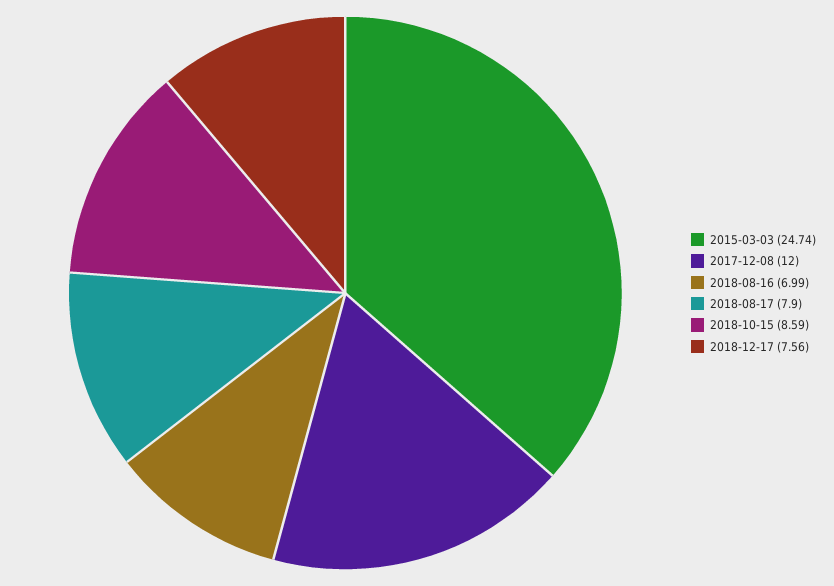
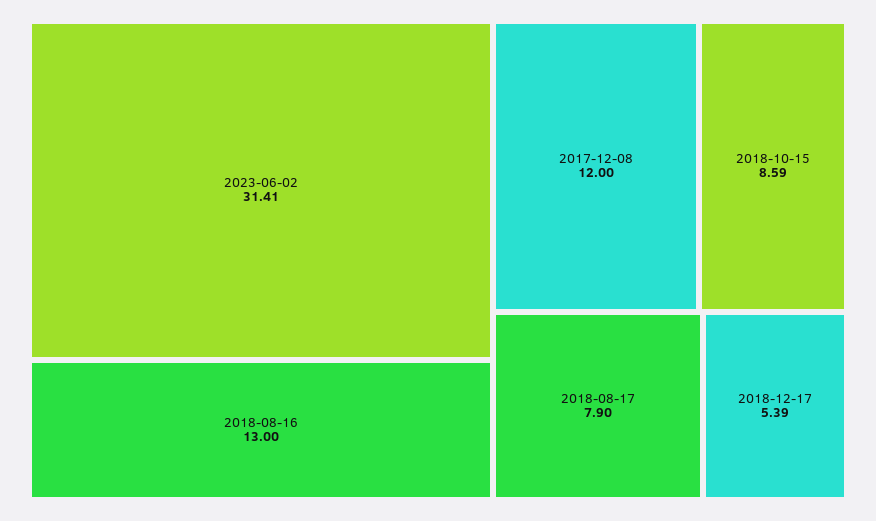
2015-03-03: 24.74 -> none
2018-08-16: 6.99 -> 13
2018-12-17: 7.56 -> 5.39
2023-06-02: none -> 31.41

